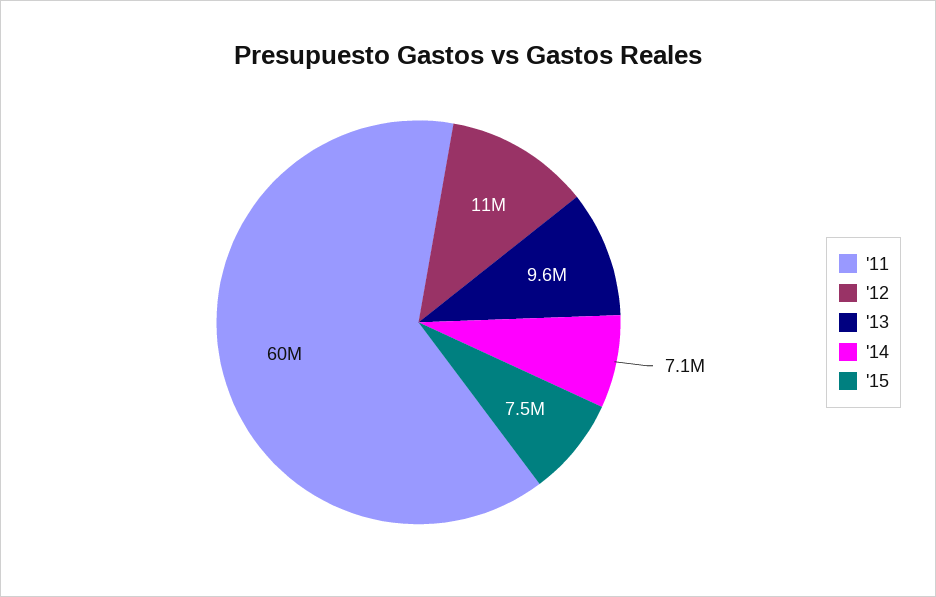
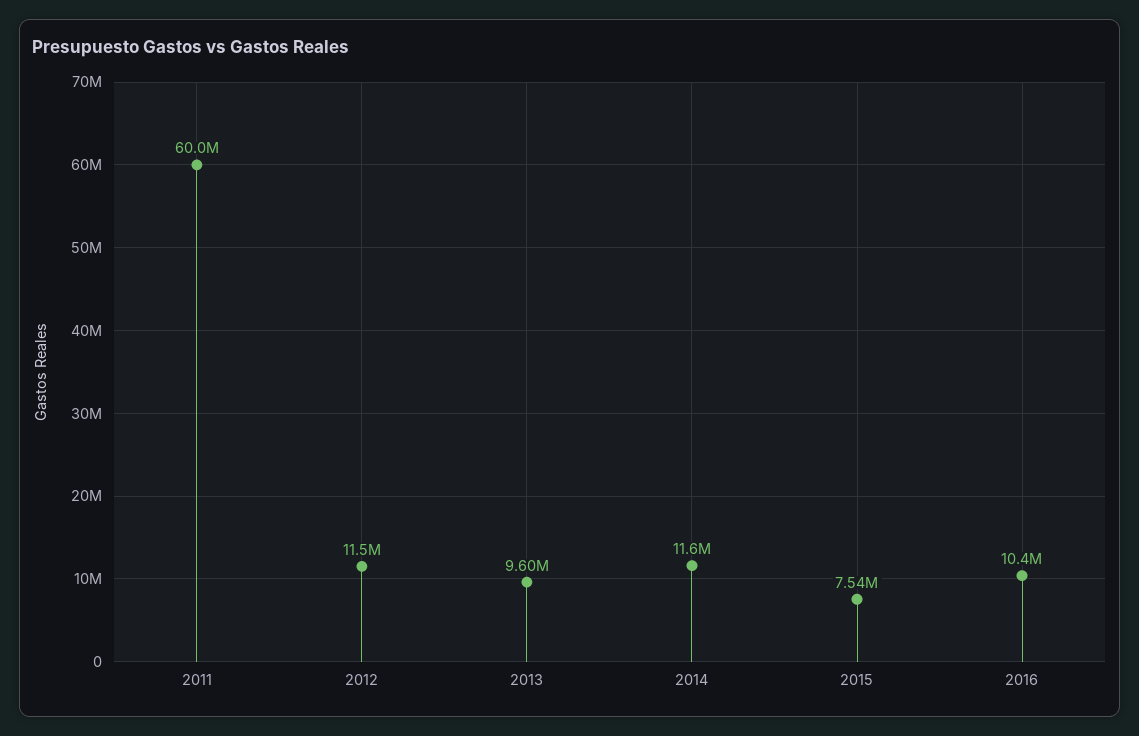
'14: 7100000 -> 11600000
2016: none -> 10400000

